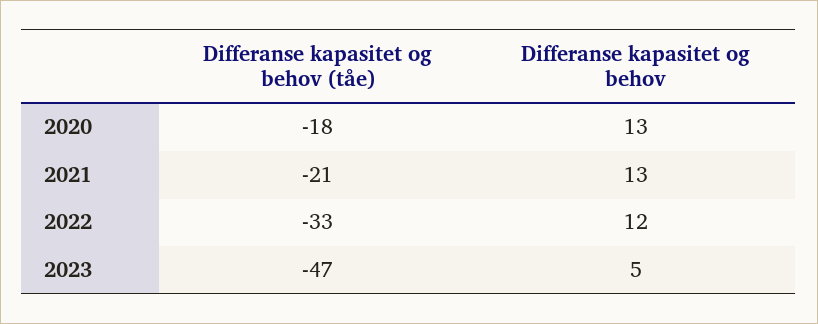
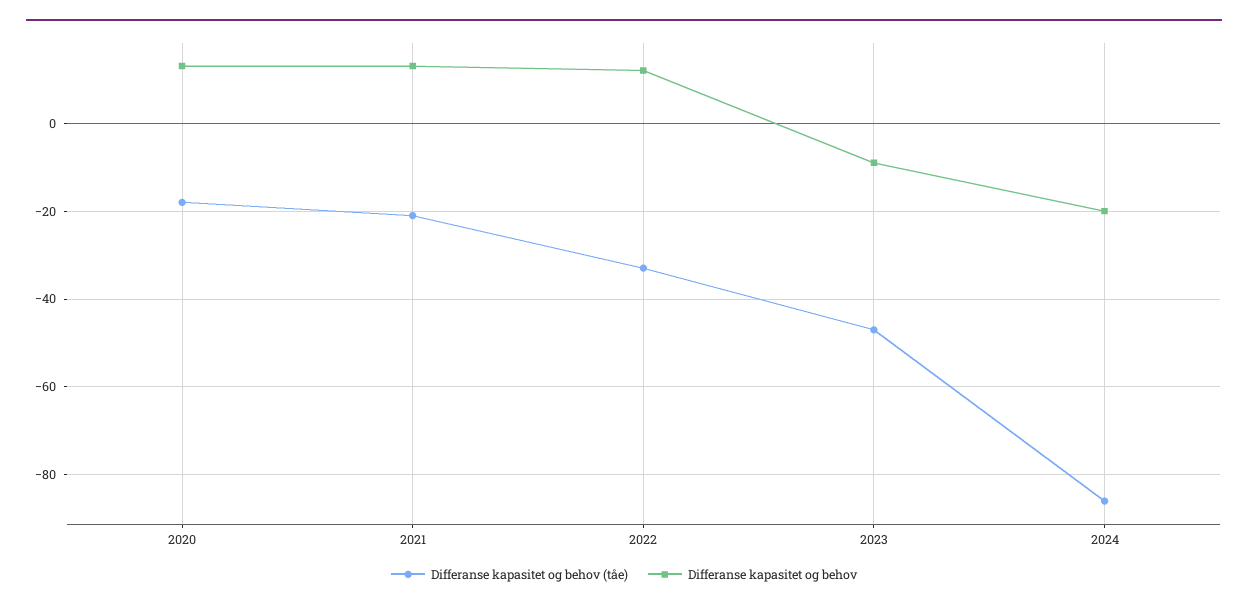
Differanse kapasitet og behov, 2023: 5 -> -10
Differanse kapasitet og behov (tåe), 2024: none -> -85
Differanse kapasitet og behov, 2024: none -> -20

